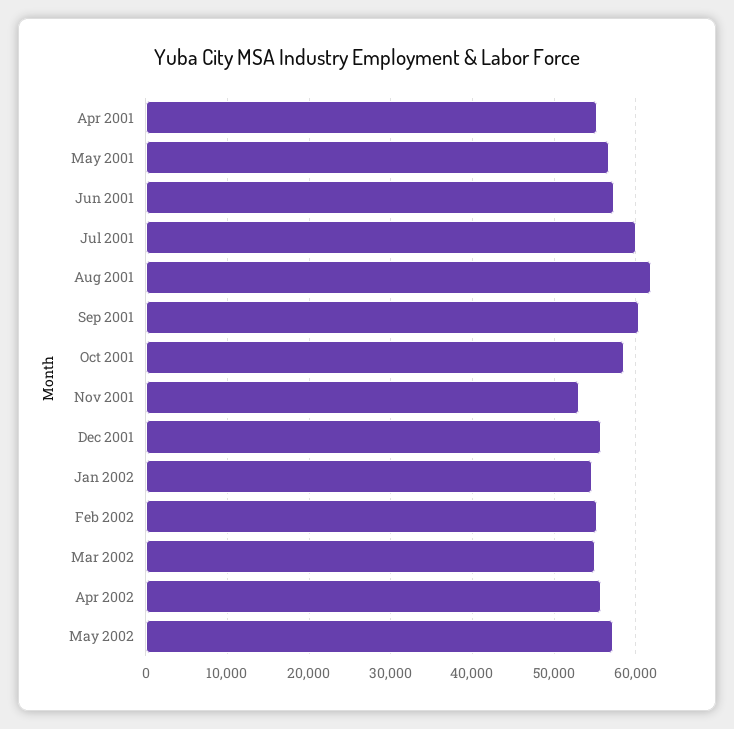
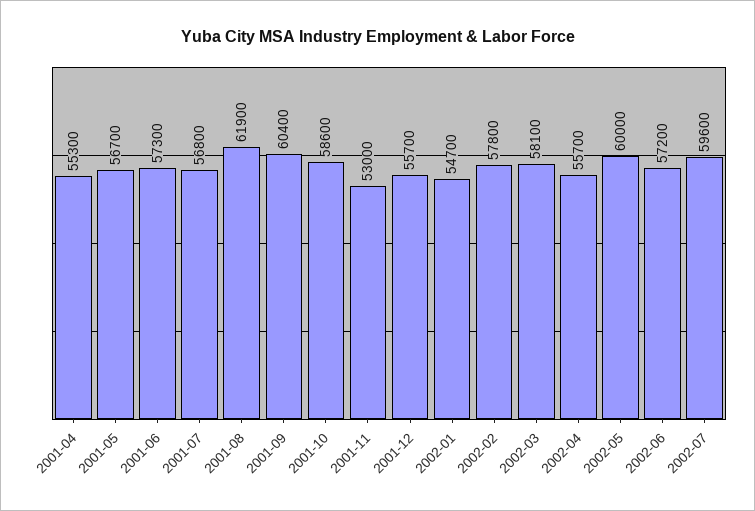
Jul 2001: 60000 -> 56800
Feb 2002: 55000 -> 57800
Mar 2002: 55000 -> 58100
May 2002: 57000 -> 60000
2002-06: none -> 57200
2002-07: none -> 59600

